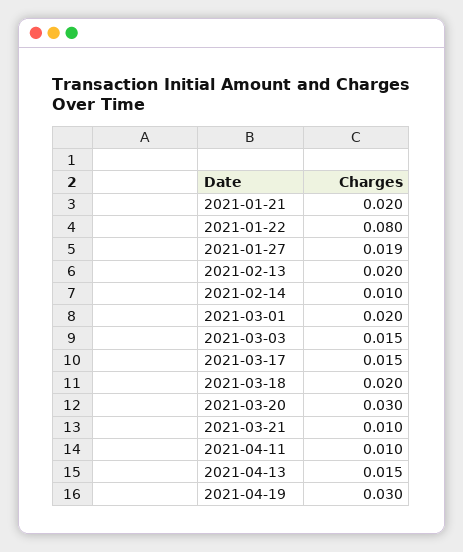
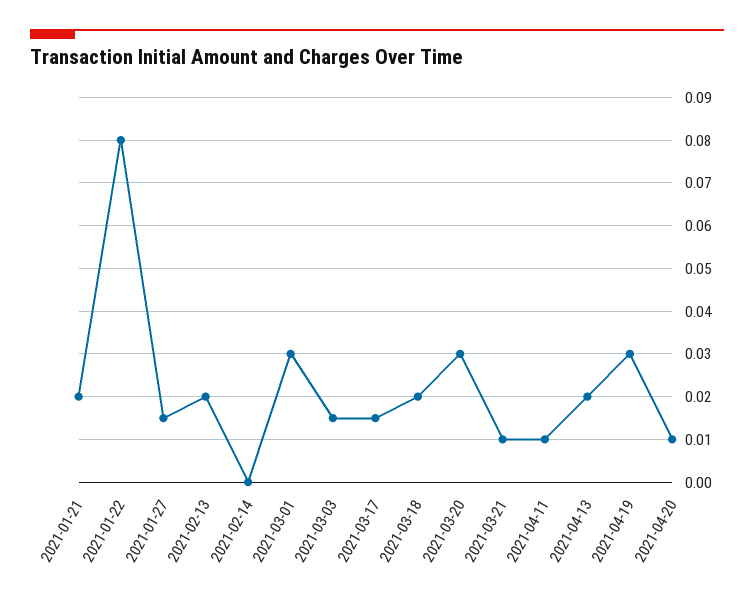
2021-01-27: 0.019 -> 0.015
2021-02-14: 0.01 -> 0
2021-03-01: 0.02 -> 0.03
2021-04-13: 0.015 -> 0.02
2021-04-20: none -> 0.01

